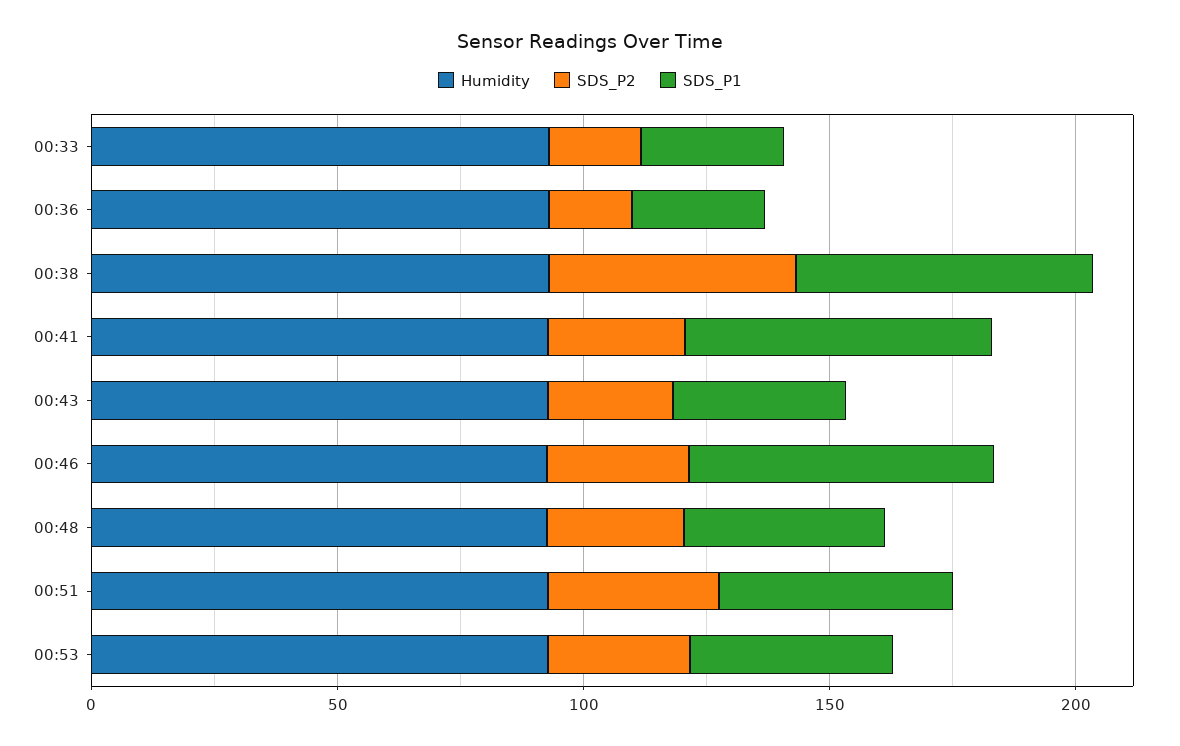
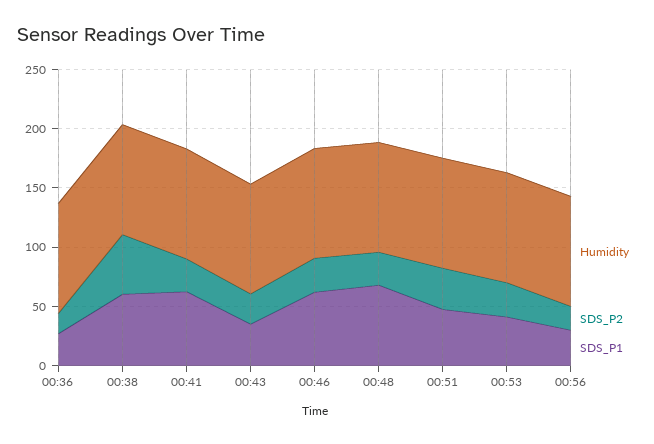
Humidity, 00:33: 90 -> none
SDS_P2, 00:33: 20 -> none
SDS_P1, 00:33: 30 -> none
SDS_P1, 00:48: 40 -> 70
Humidity, 00:56: none -> 90
SDS_P2, 00:56: none -> 20
SDS_P1, 00:56: none -> 30

